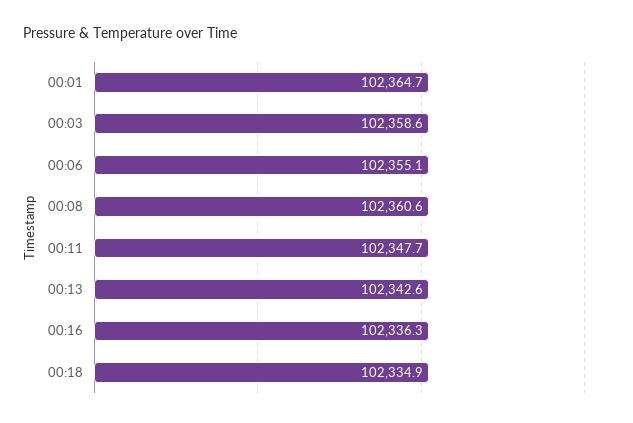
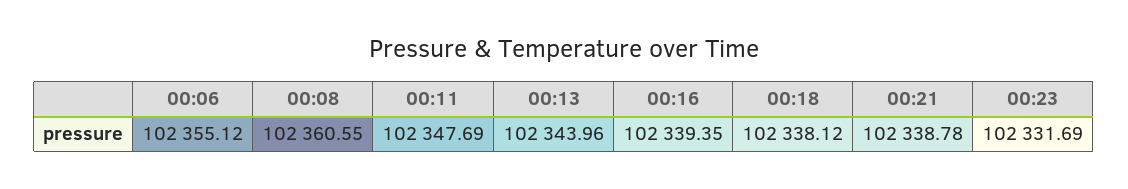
00:01: 102364.7 -> none
00:03: 102358.6 -> none
00:13: 102342.6 -> 102343.96
00:16: 102336.3 -> 102339.35
00:18: 102334.9 -> 102338.12
00:21: none -> 102338.78
00:23: none -> 102331.69

